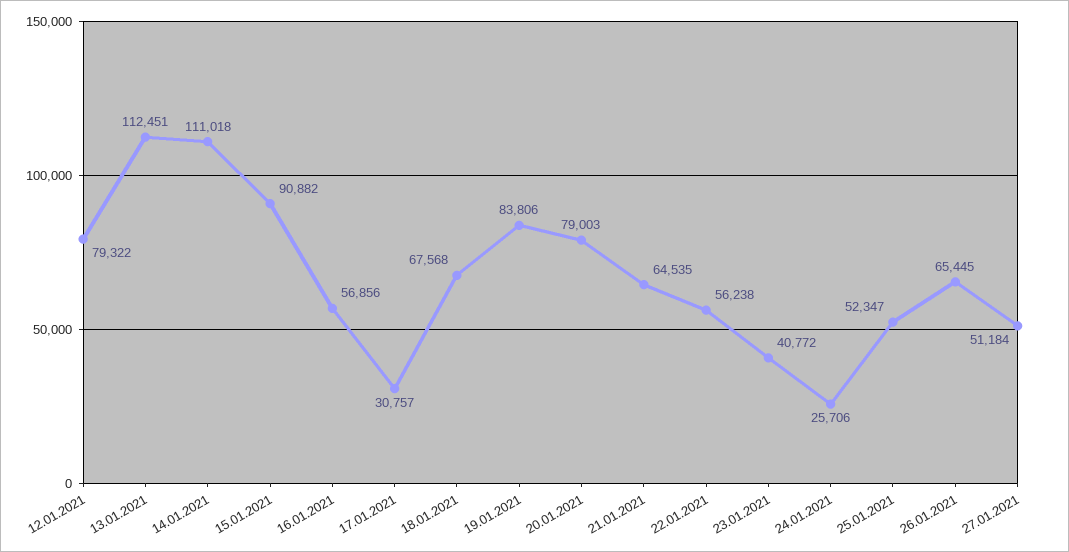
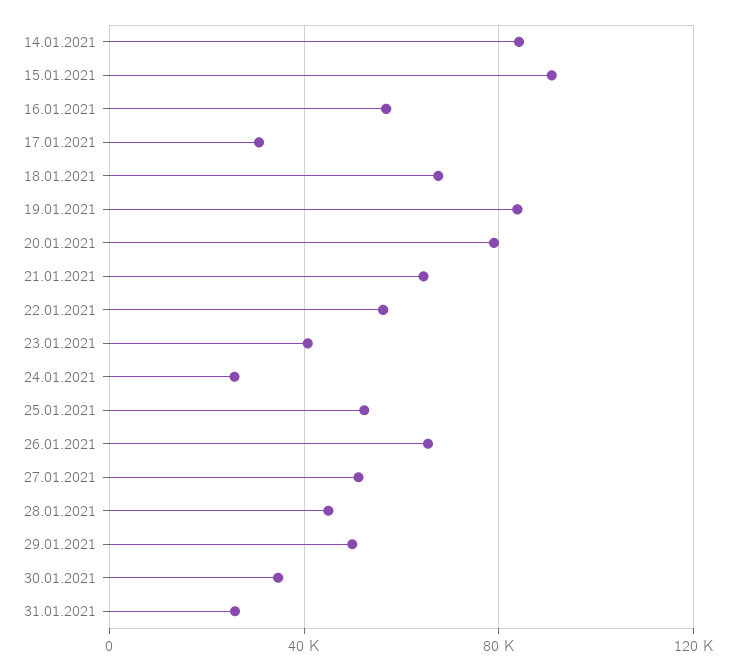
12.01.2021: 79322 -> none
13.01.2021: 112451 -> none
14.01.2021: 111018 -> 85000
28.01.2021: none -> 45000
29.01.2021: none -> 50000
30.01.2021: none -> 35000
31.01.2021: none -> 25000

